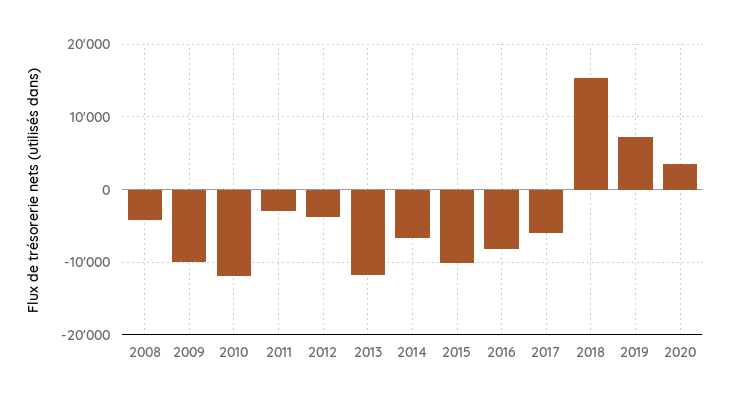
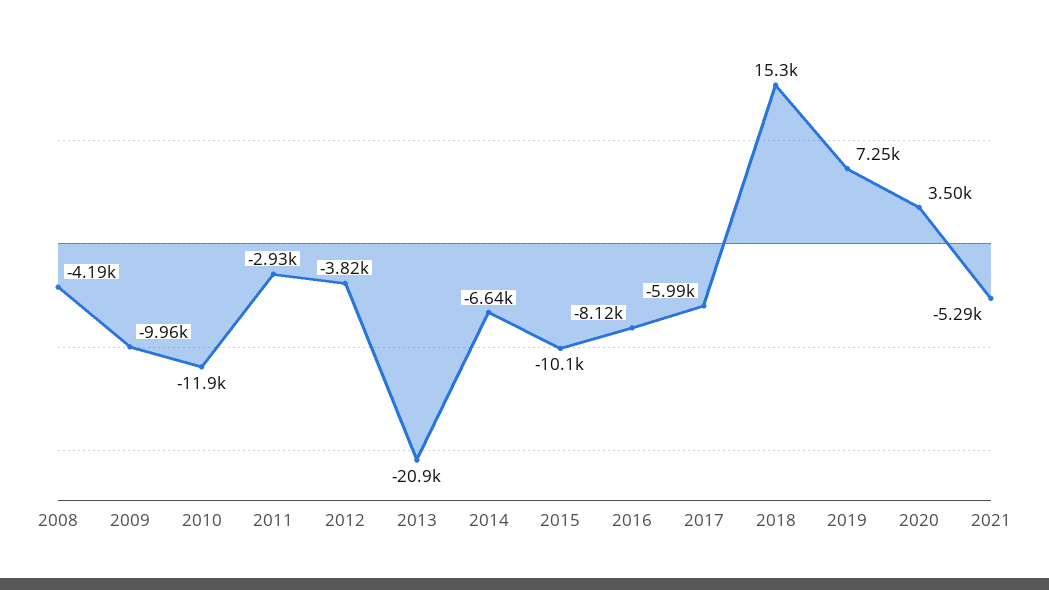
2013: -12000 -> -20900
2021: none -> -5290

